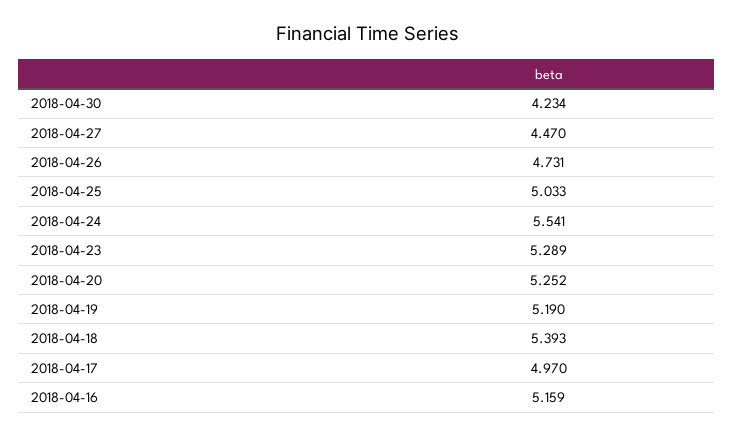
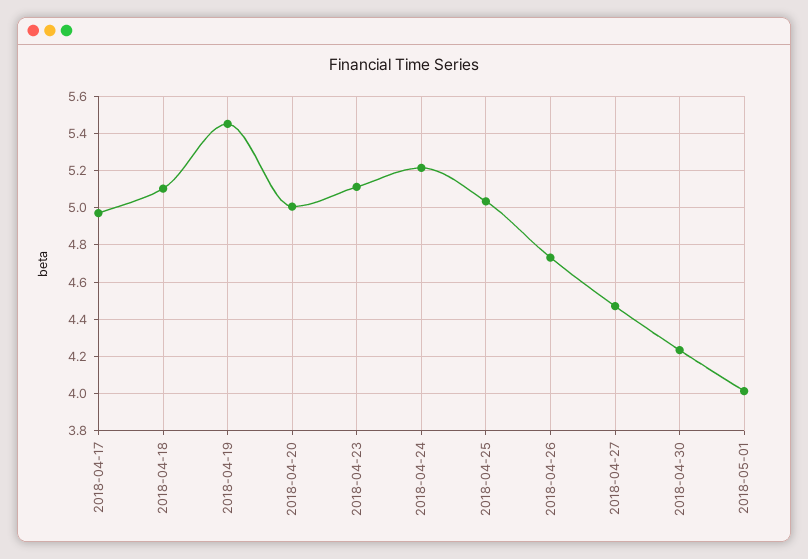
2018-04-24: 5.541 -> 5.2
2018-04-23: 5.289 -> 5.1
2018-04-20: 5.252 -> 5
2018-04-19: 5.19 -> 5.45
2018-04-18: 5.393 -> 5.1
2018-04-16: 5.159 -> none
2018-05-01: none -> 4

